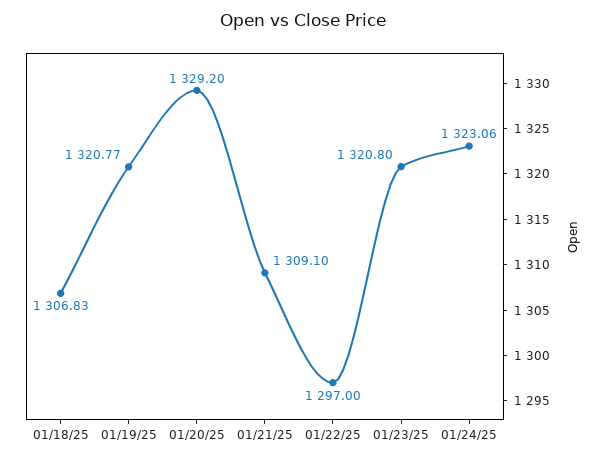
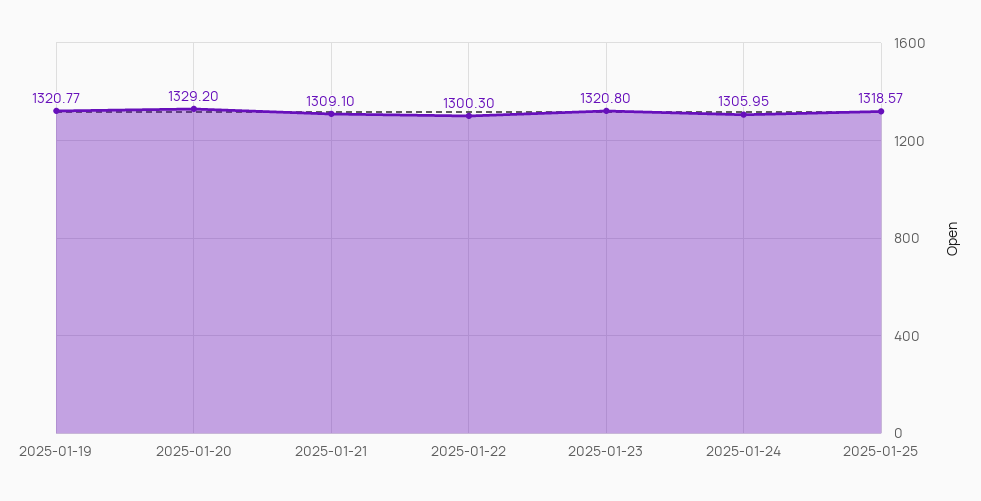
01/18/25: 1306.83 -> none
01/22/25: 1297 -> 1300.3
01/24/25: 1323.06 -> 1305.95
2025-01-25: none -> 1318.57

